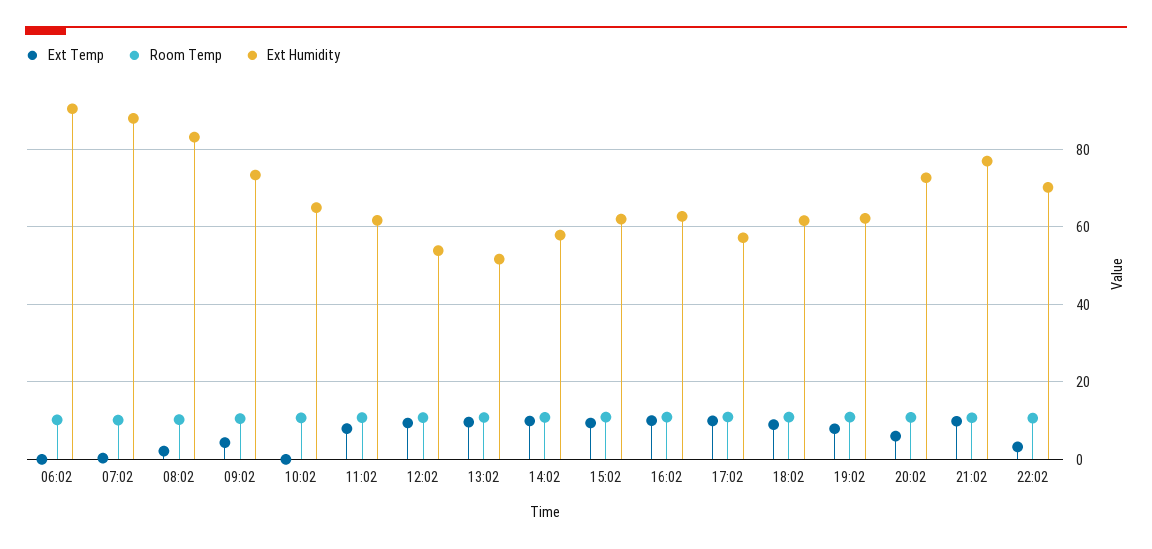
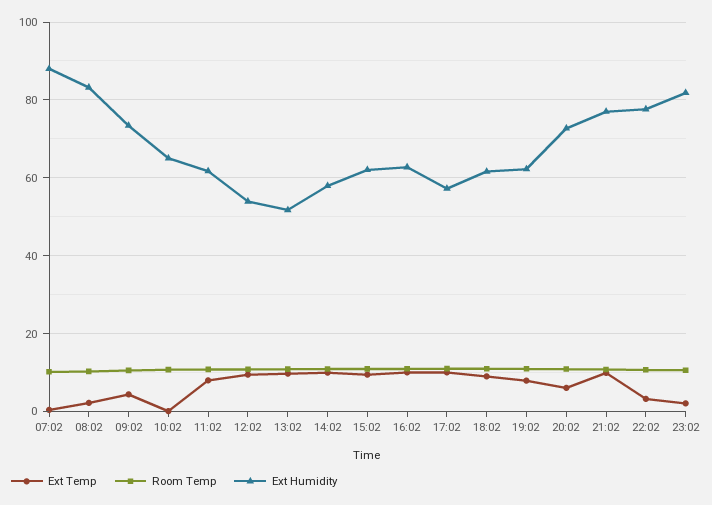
Ext Temp, 06:02: 0 -> none
Room Temp, 06:02: 10 -> none
Ext Humidity, 06:02: 90 -> none
Ext Humidity, 22:02: 70 -> 78
Ext Temp, 23:02: none -> 2
Room Temp, 23:02: none -> 10
Ext Humidity, 23:02: none -> 82

